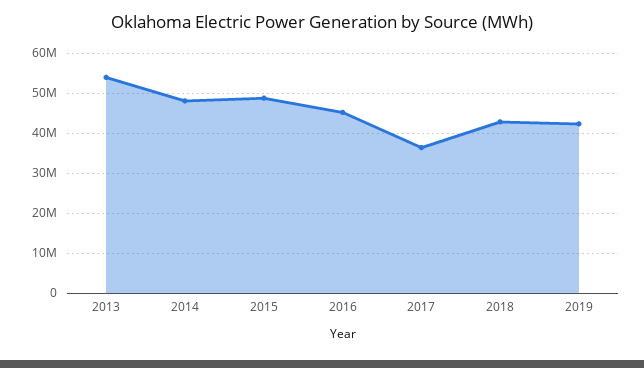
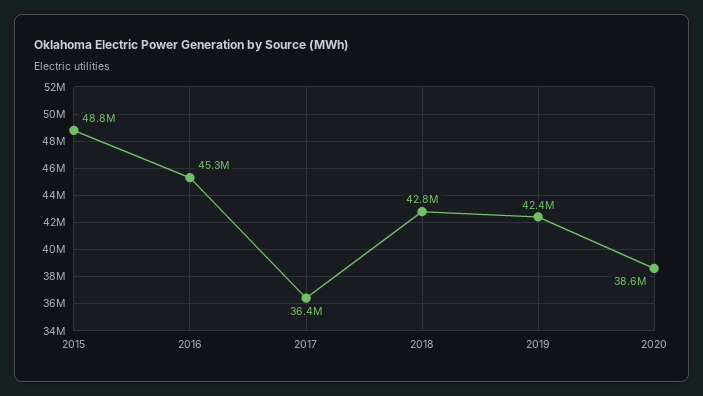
2013: 54000000 -> none
2014: 48000000 -> none
2020: none -> 38600000

